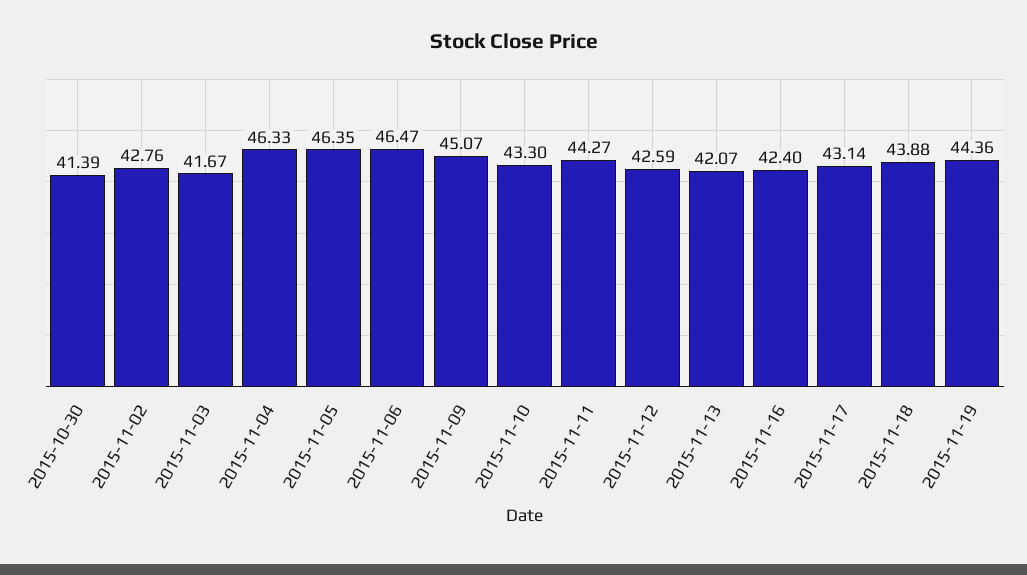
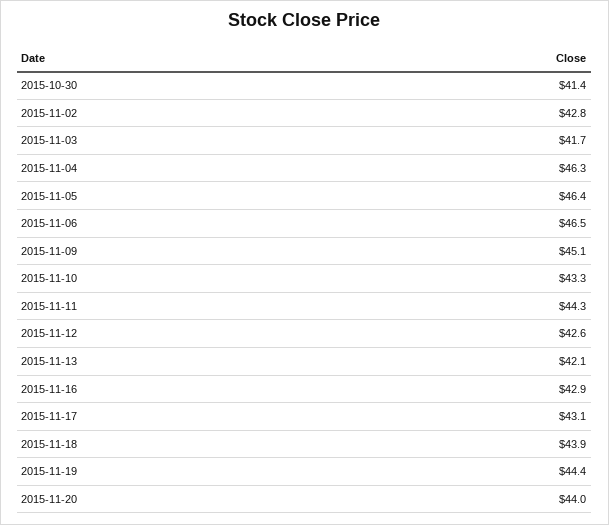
2015-11-16: 42.4 -> 42.9
2015-11-20: none -> 44

